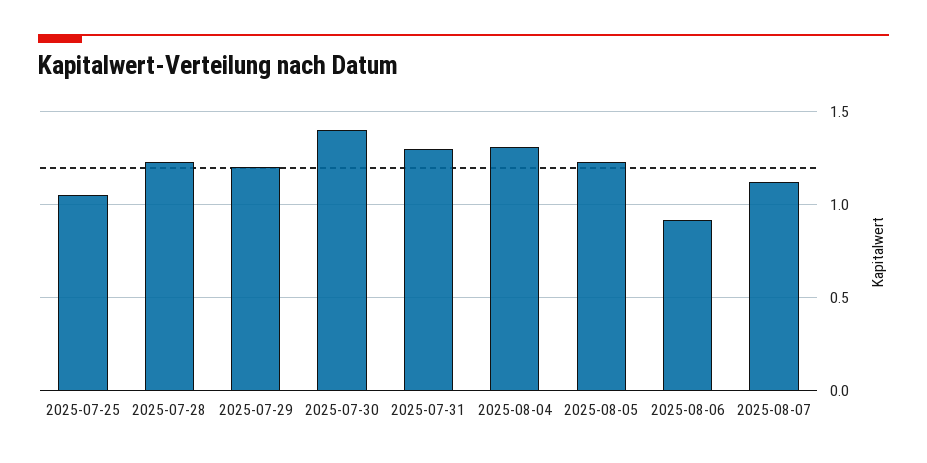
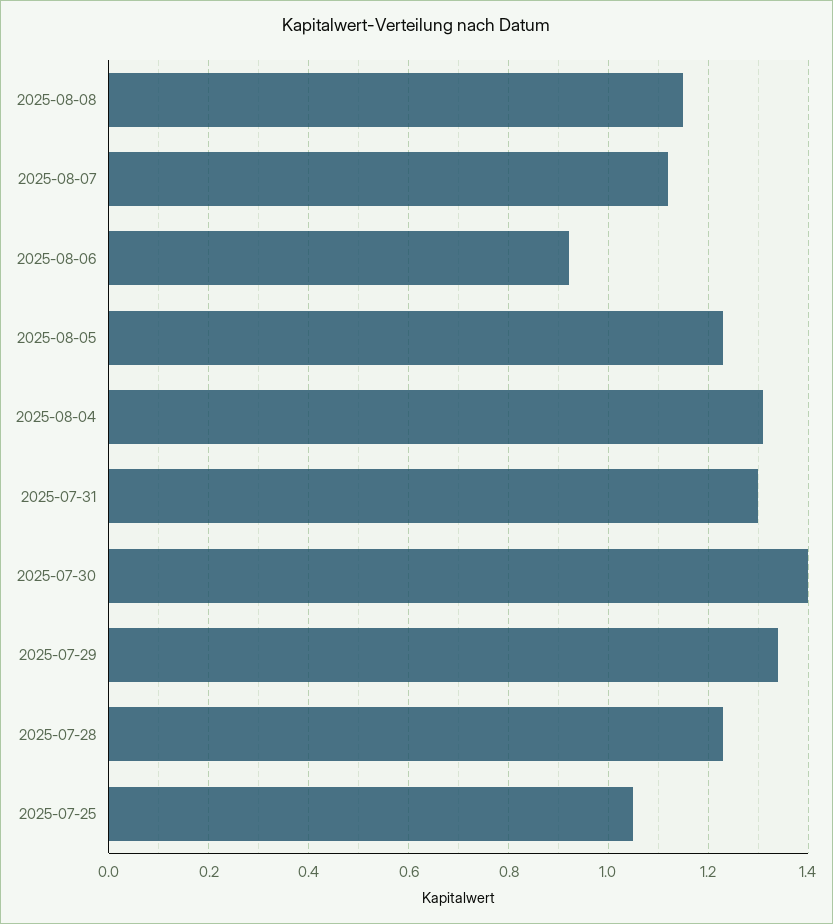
2025-07-29: 1.2 -> 1.35
2025-08-08: none -> 1.15

